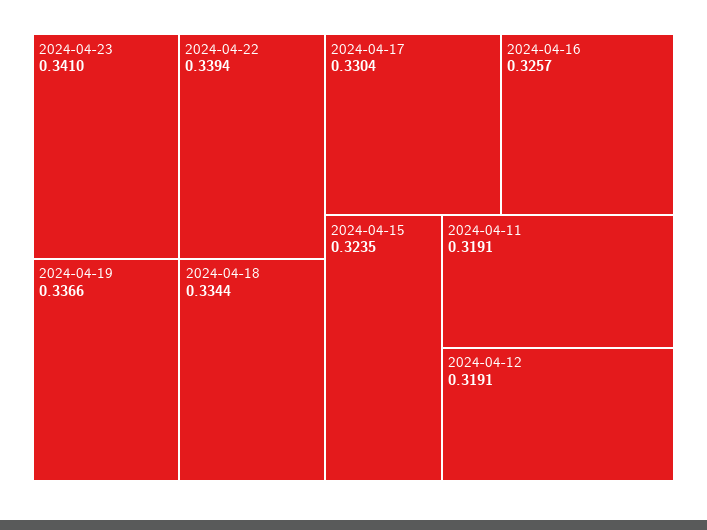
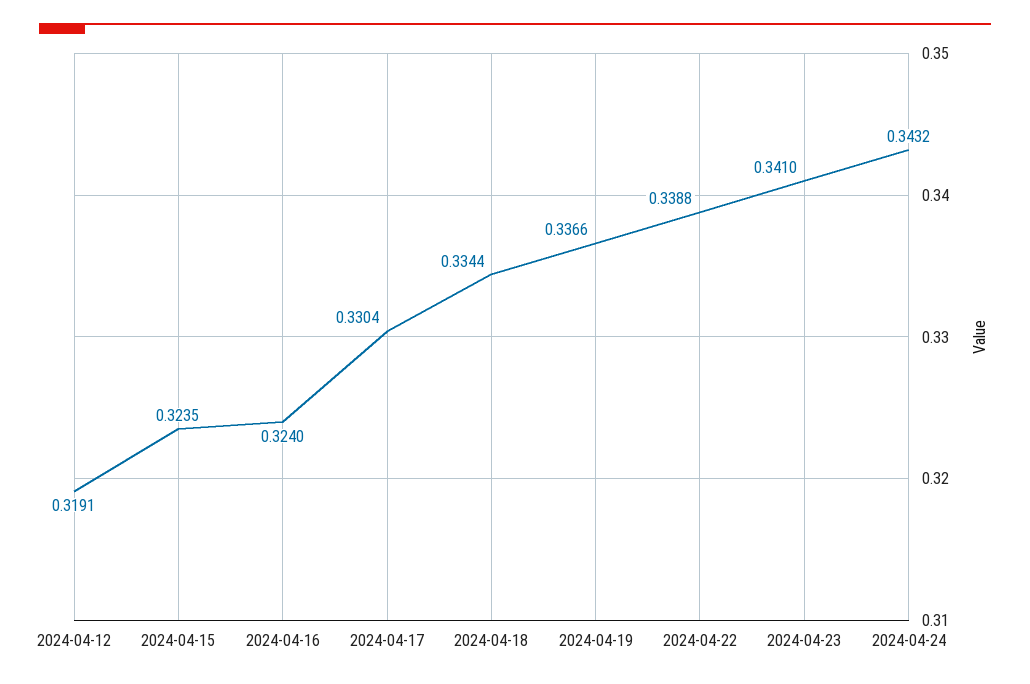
2024-04-22: 0.3394 -> 0.3388
2024-04-16: 0.3257 -> 0.324
2024-04-11: 0.3191 -> none
2024-04-24: none -> 0.3432

